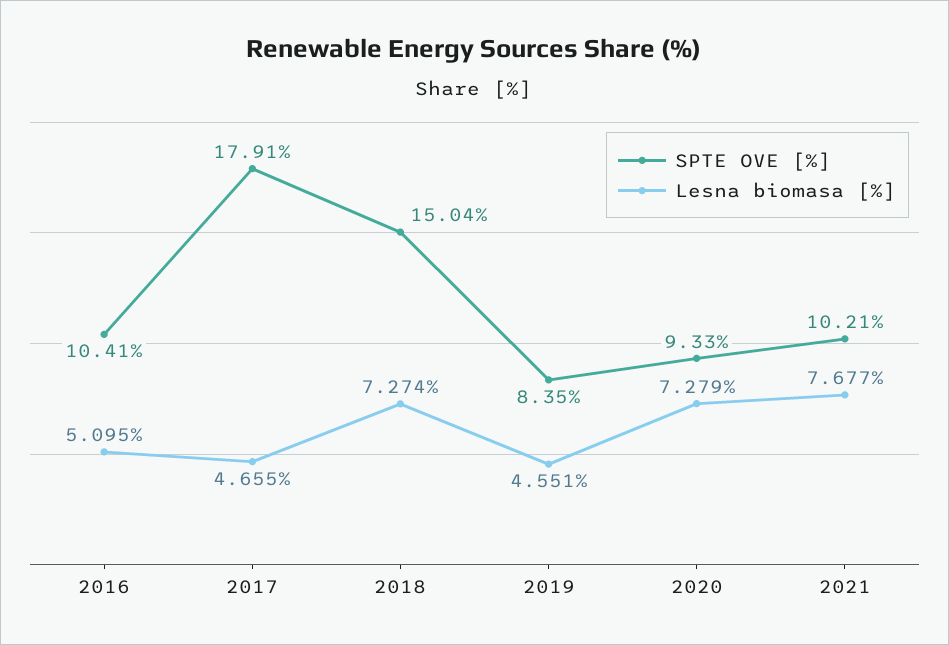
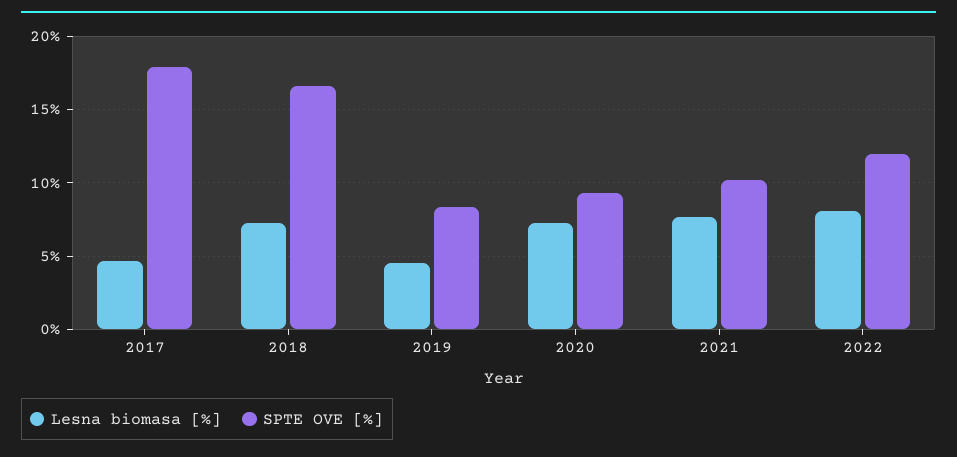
SPTE OVE [%], 2016: 10.41 -> none
Lesna biomasa [%], 2016: 5.095 -> none
SPTE OVE [%], 2018: 15.04 -> 16.5
Lesna biomasa [%], 2022: none -> 8
SPTE OVE [%], 2022: none -> 12

